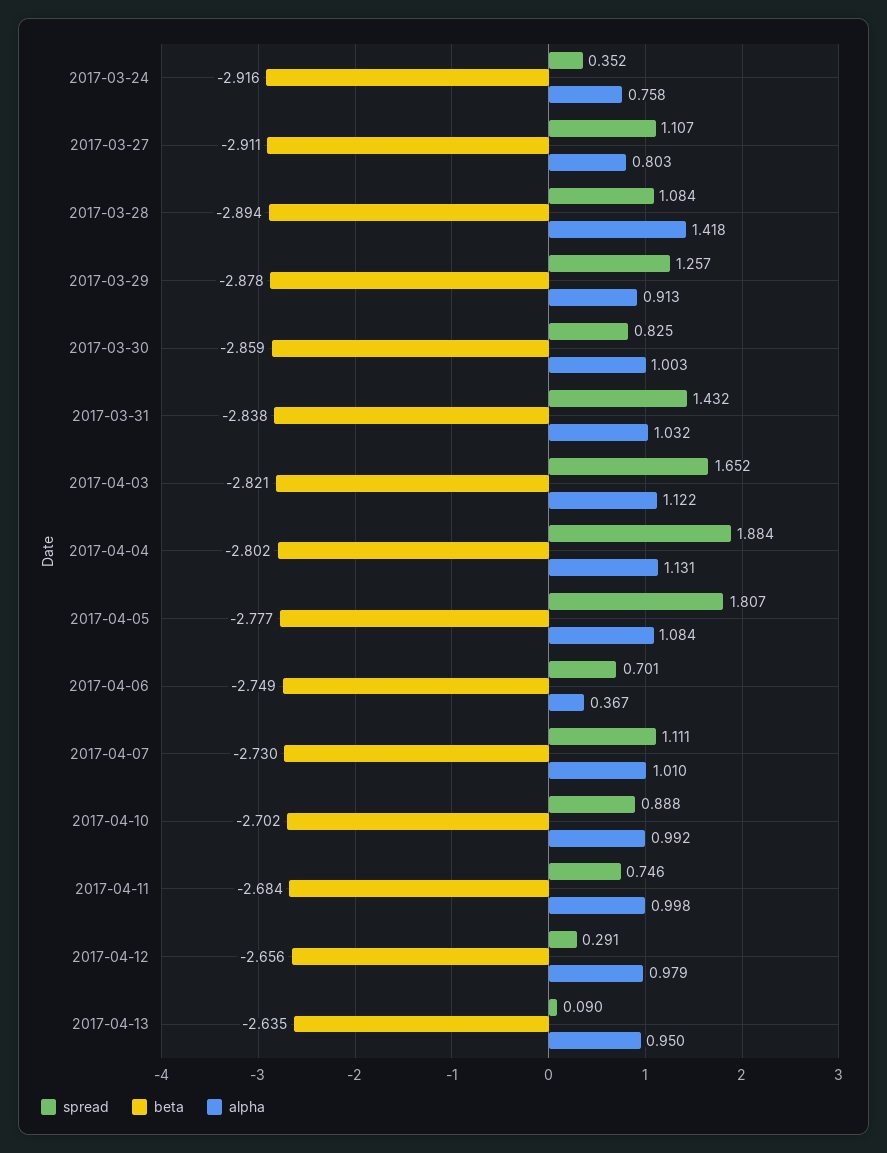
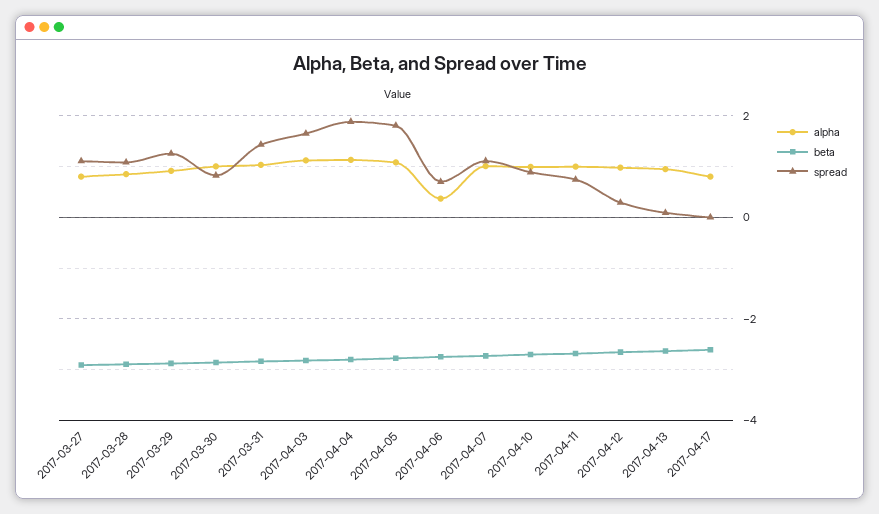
spread, 2017-03-24: 0.352 -> none
beta, 2017-03-24: -2.916 -> none
alpha, 2017-03-24: 0.758 -> none
alpha, 2017-03-28: 1.418 -> 0.8
alpha, 2017-04-17: none -> 0.8
beta, 2017-04-17: none -> -2.6
spread, 2017-04-17: none -> 0

